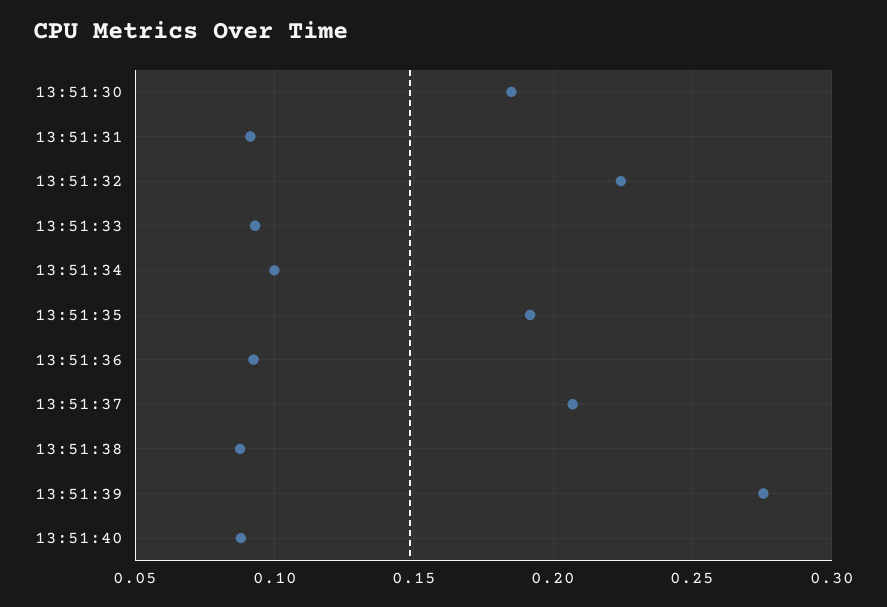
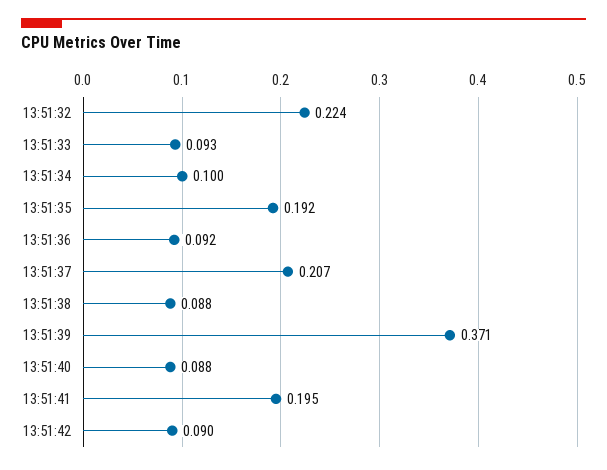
13:51:30: 0.185 -> none
13:51:31: 0.09 -> none
13:51:39: 0.275 -> 0.371
13:51:41: none -> 0.195
13:51:42: none -> 0.09

